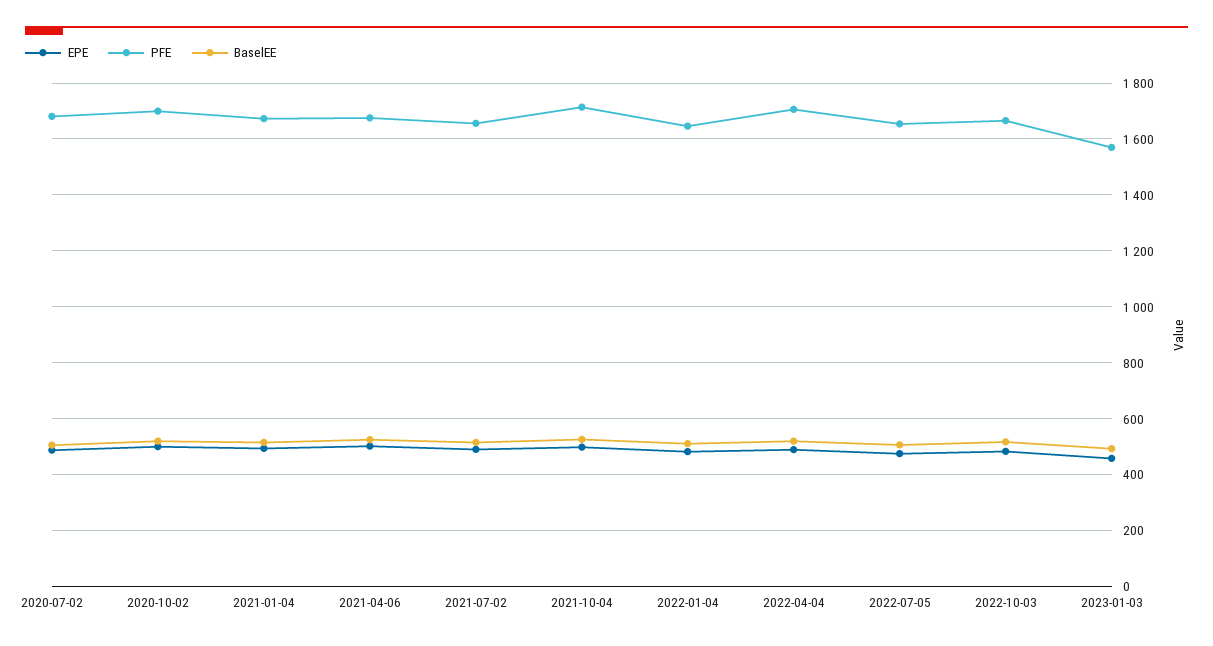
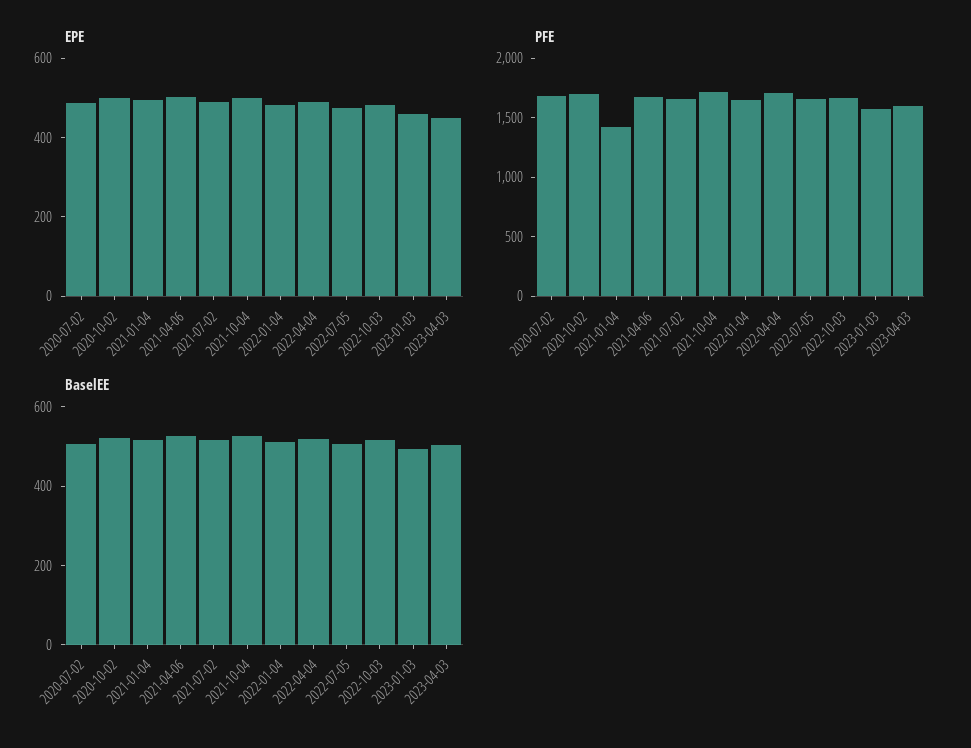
PFE, 2021-01-04: 1675 -> 1400
EPE, 2023-04-03: none -> 450
PFE, 2023-04-03: none -> 1600
BaselEE, 2023-04-03: none -> 500

